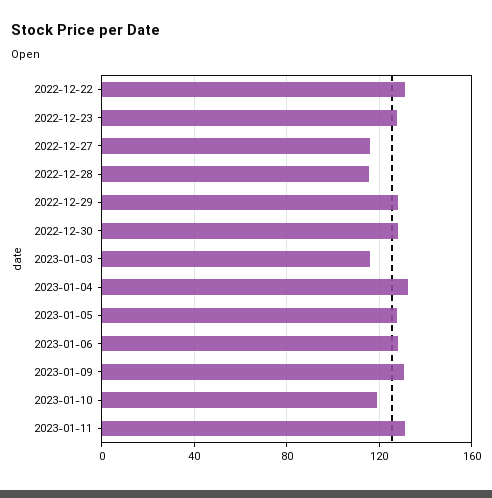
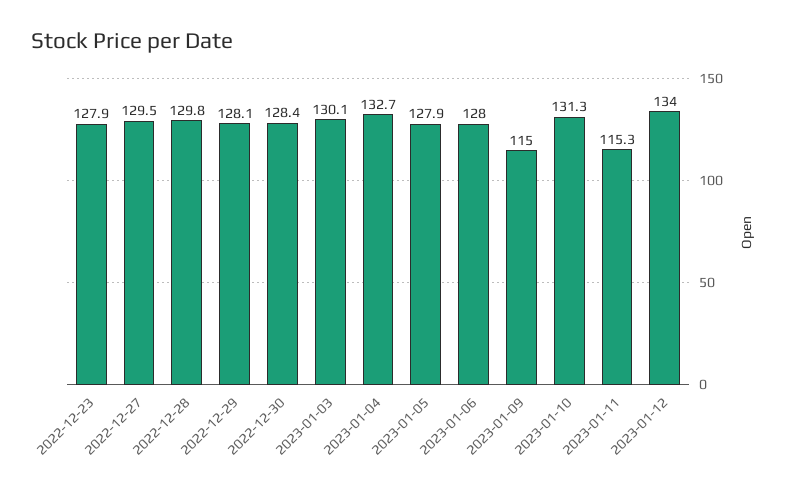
2022-12-22: 130 -> none
2022-12-27: 115 -> 129.5
2022-12-28: 115 -> 129.8
2023-01-03: 115 -> 130.1
2023-01-09: 130 -> 115
2023-01-10: 120 -> 131.3
2023-01-11: 130 -> 115.3
2023-01-12: none -> 134

